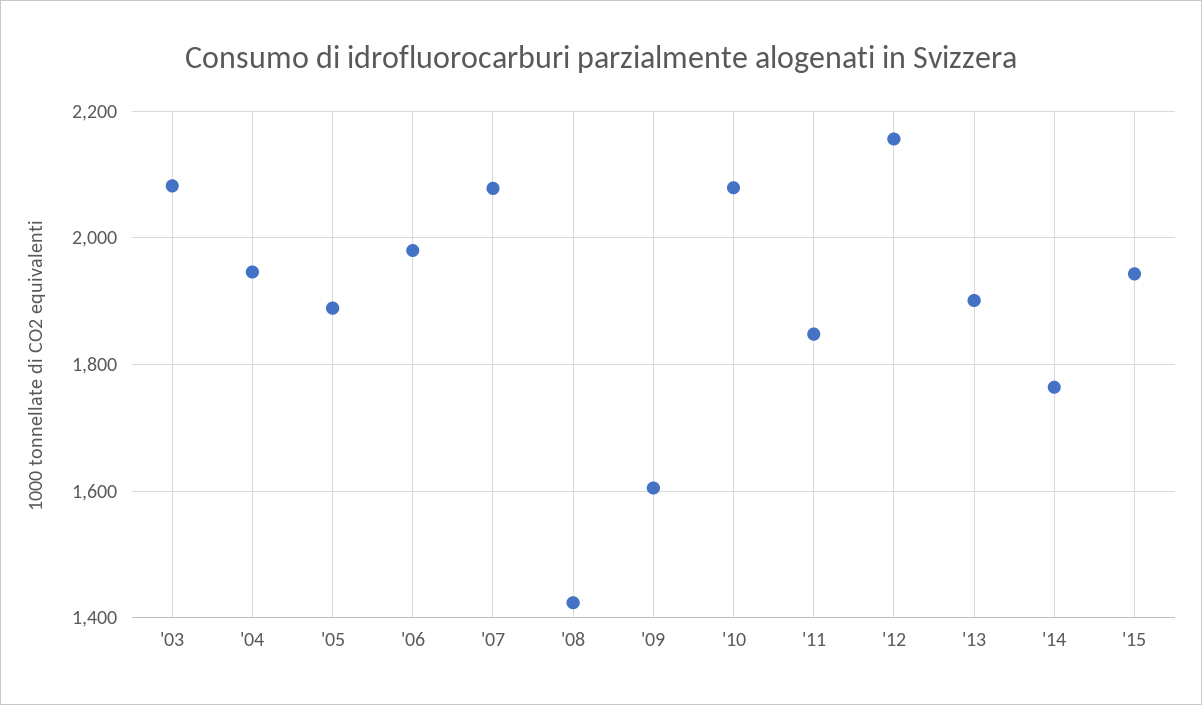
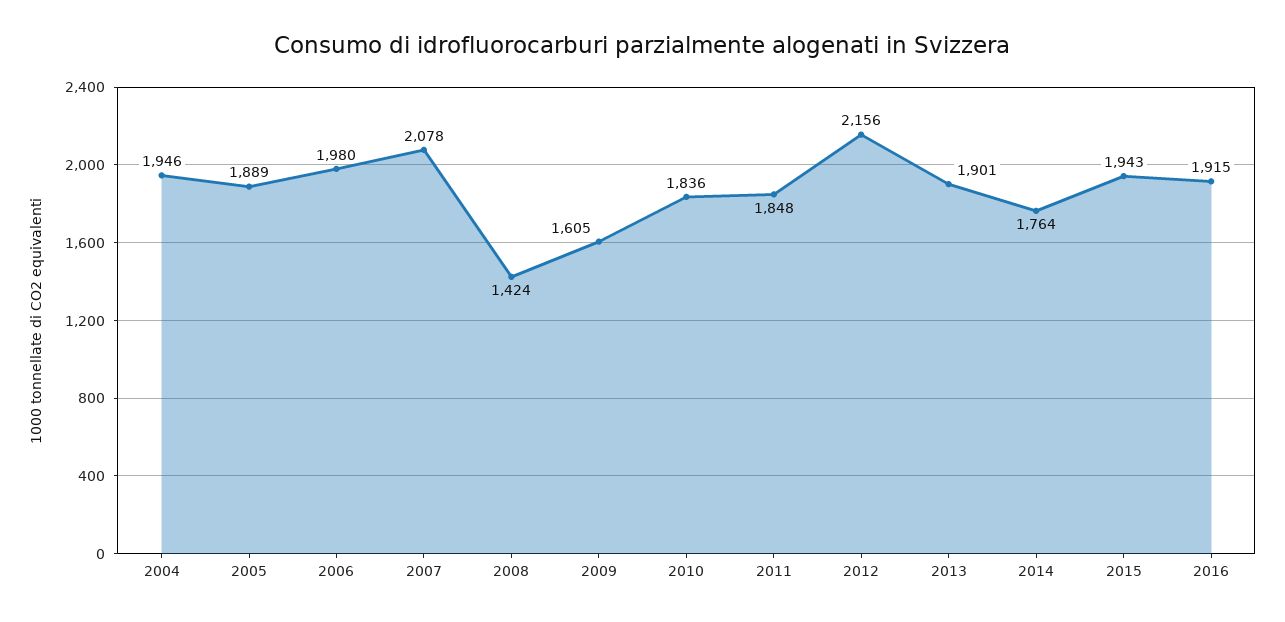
'03: 2080 -> none
'10: 2080 -> 1836
2016: none -> 1915

